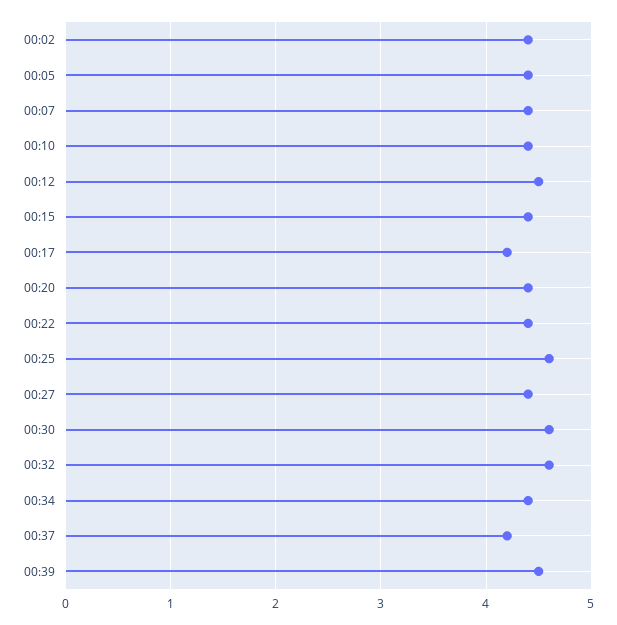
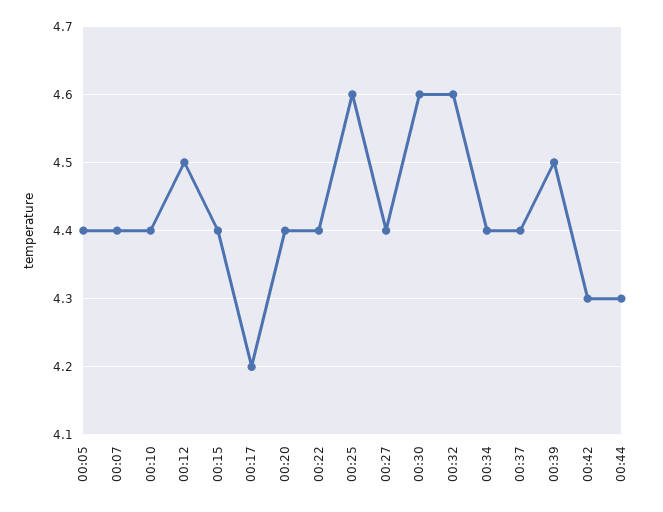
00:02: 4.4 -> none
00:37: 4.2 -> 4.4
00:42: none -> 4.3
00:44: none -> 4.3

